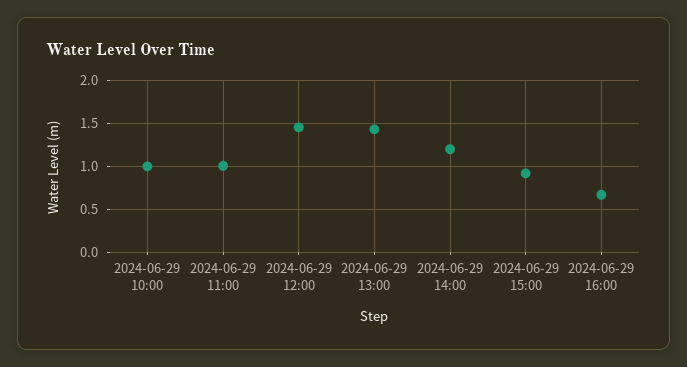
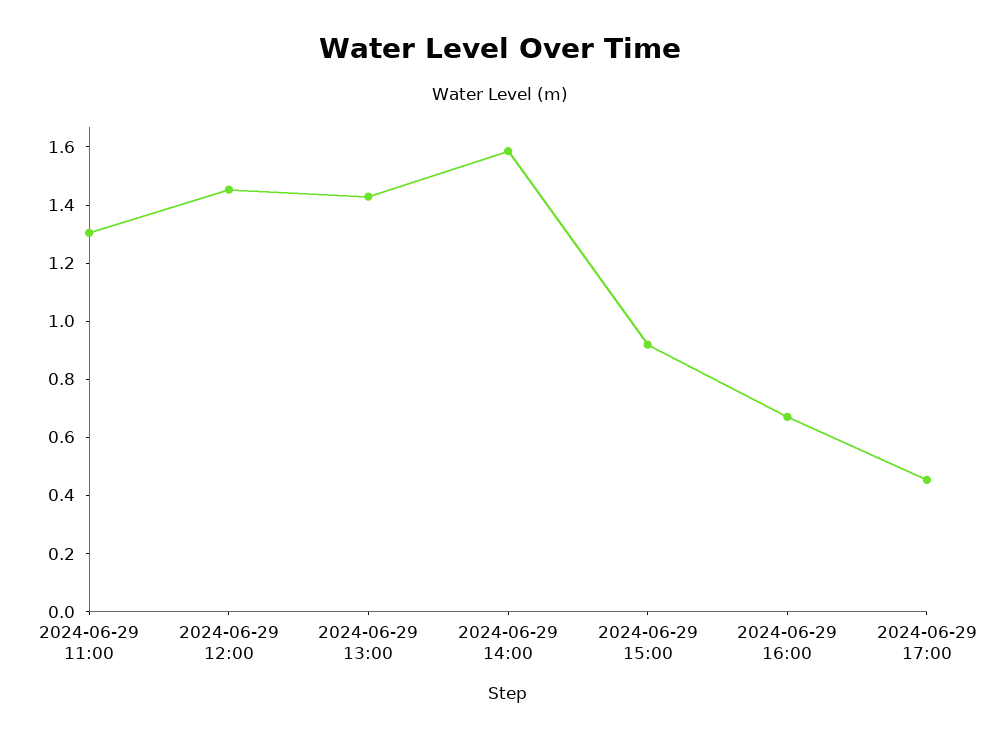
2024-06-29 10:00: 1 -> none
2024-06-29 11:00: 1 -> 1.3
2024-06-29 14:00: 1.2 -> 1.6
2024-06-29 17:00: none -> 0.45

